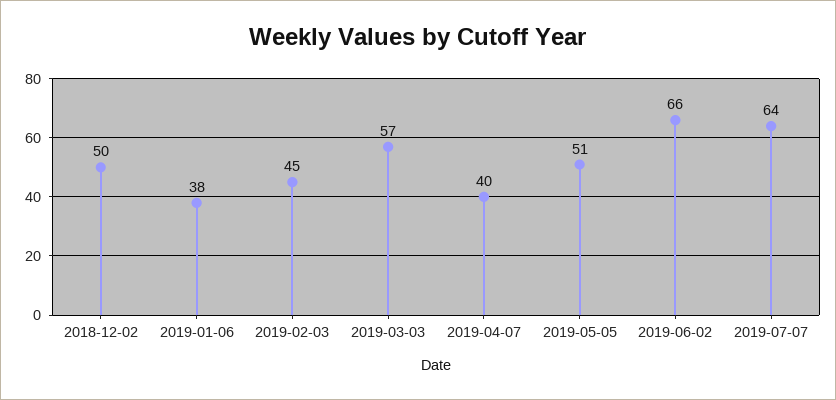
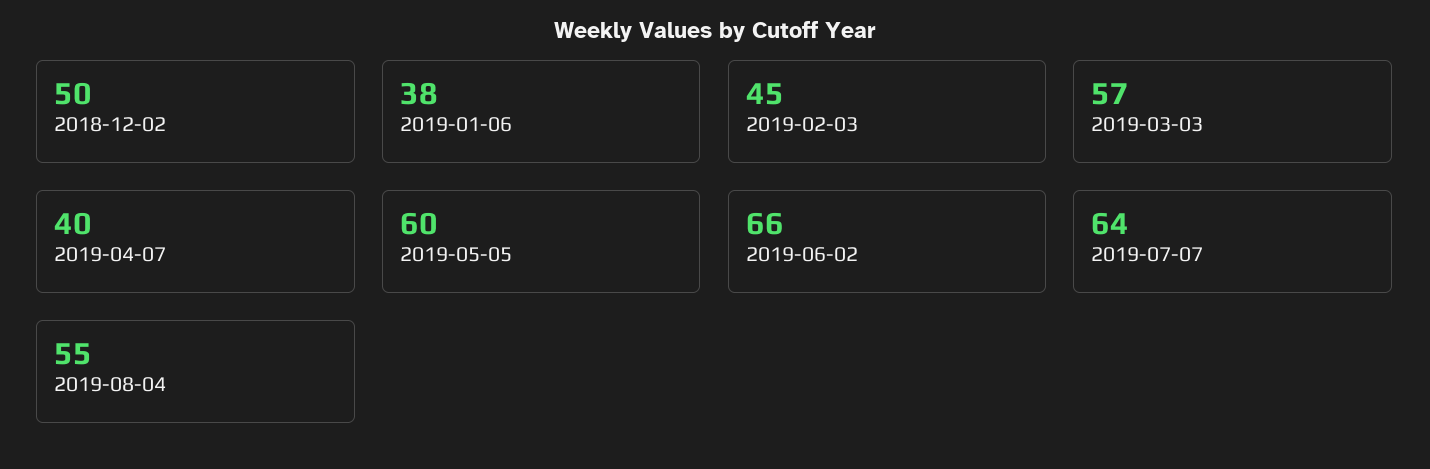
2019-05-05: 51 -> 60
2019-08-04: none -> 55

